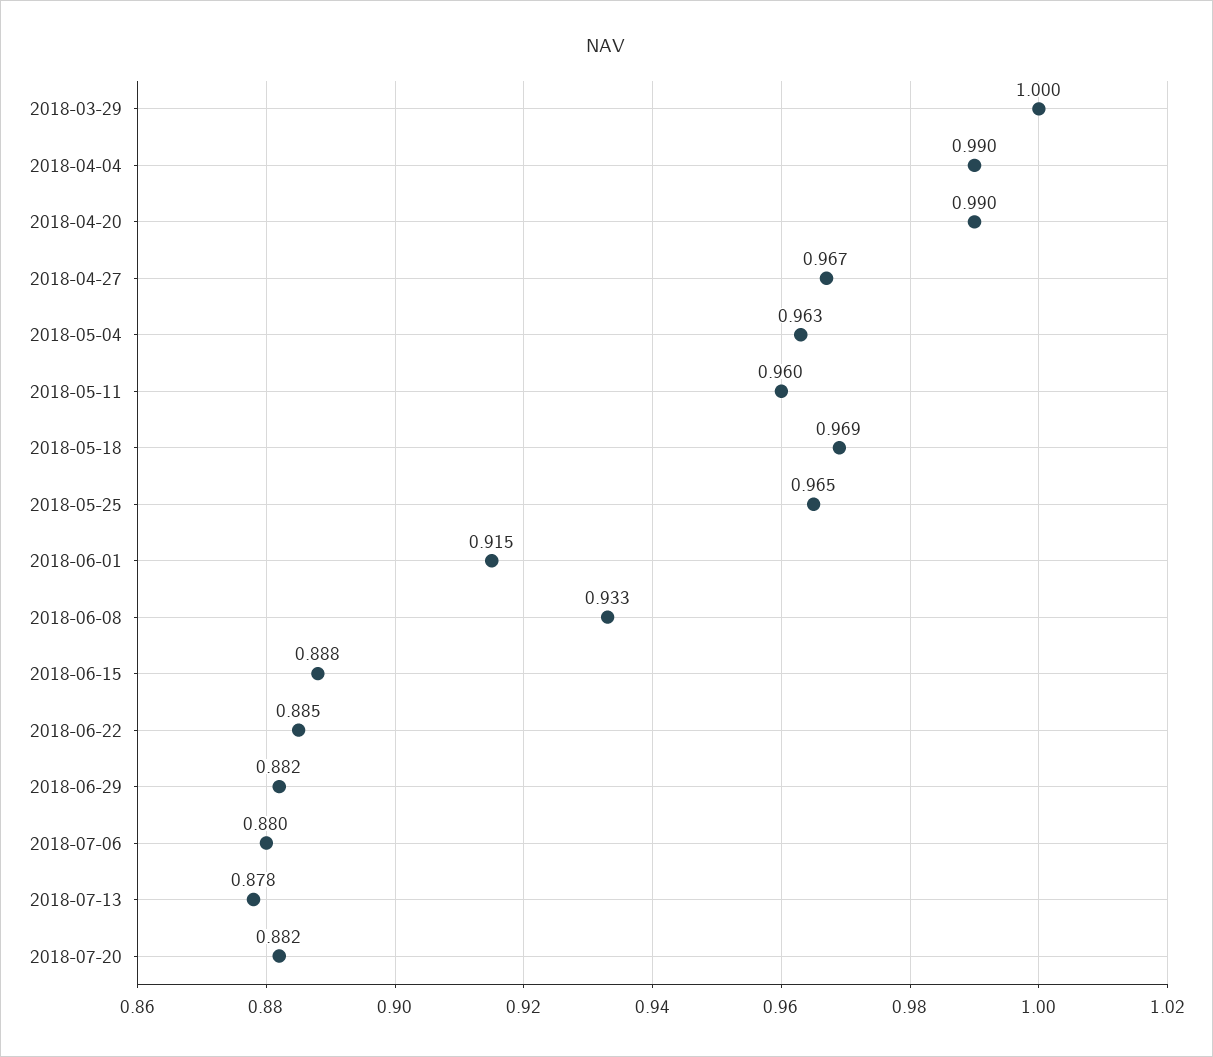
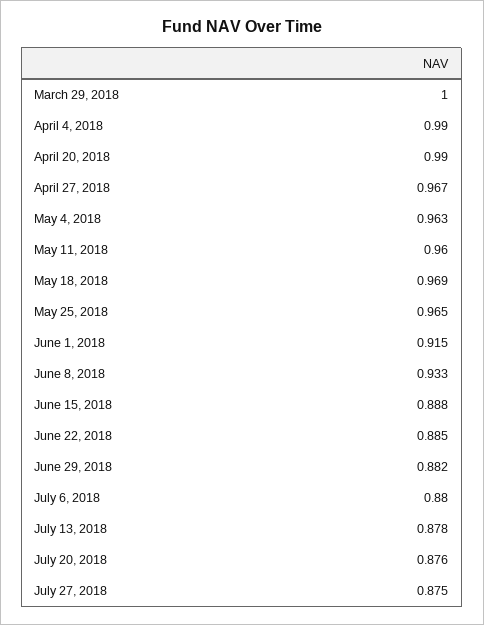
2018-07-20: 0.882 -> 0.876
July 27, 2018: none -> 0.875

